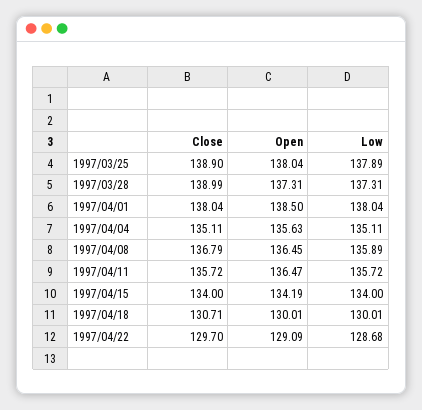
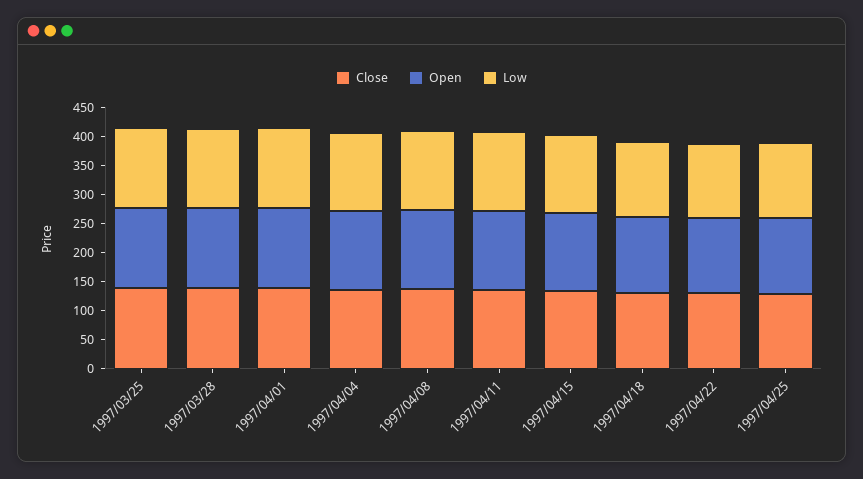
Close, 1997/04/25: none -> 125
Open, 1997/04/25: none -> 125
Low, 1997/04/25: none -> 125

